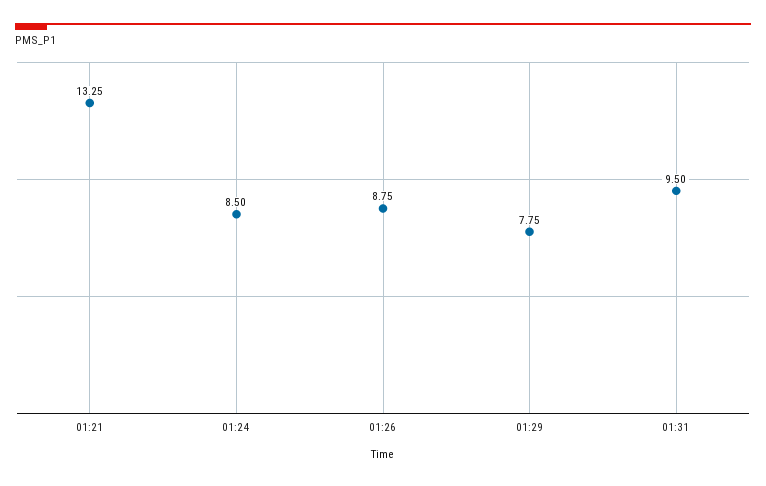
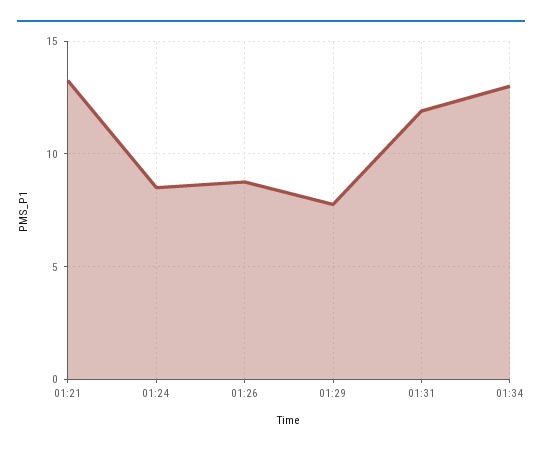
01:31: 9.5 -> 12
01:34: none -> 13

